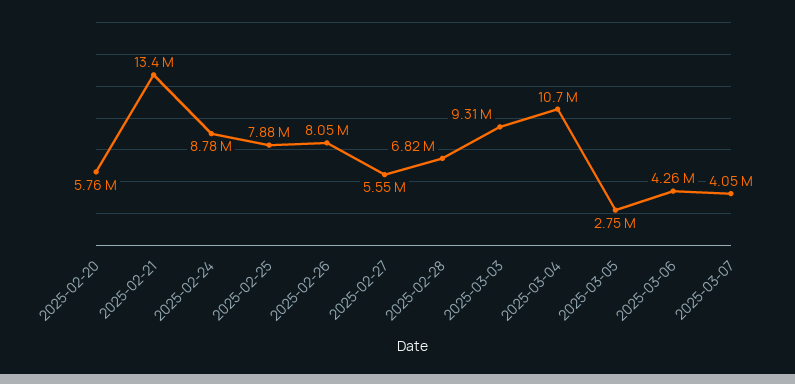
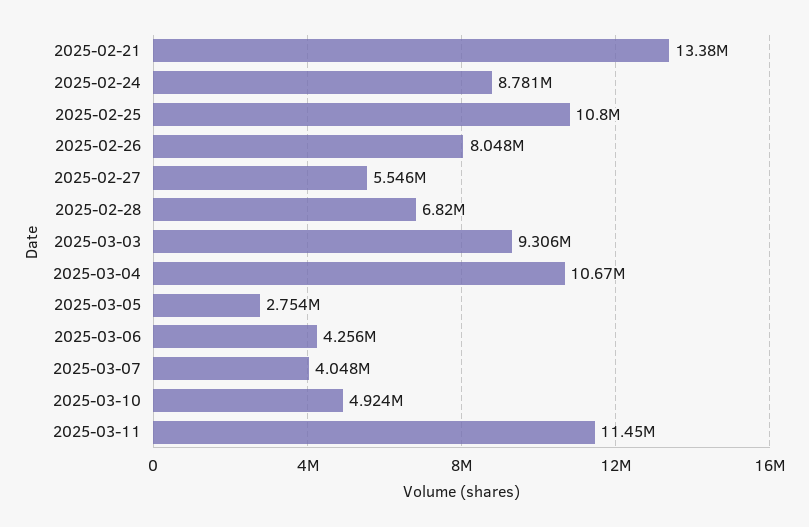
2025-02-20: 5760000 -> none
2025-02-25: 7880000 -> 10800000
2025-03-10: none -> 4924000
2025-03-11: none -> 11450000

